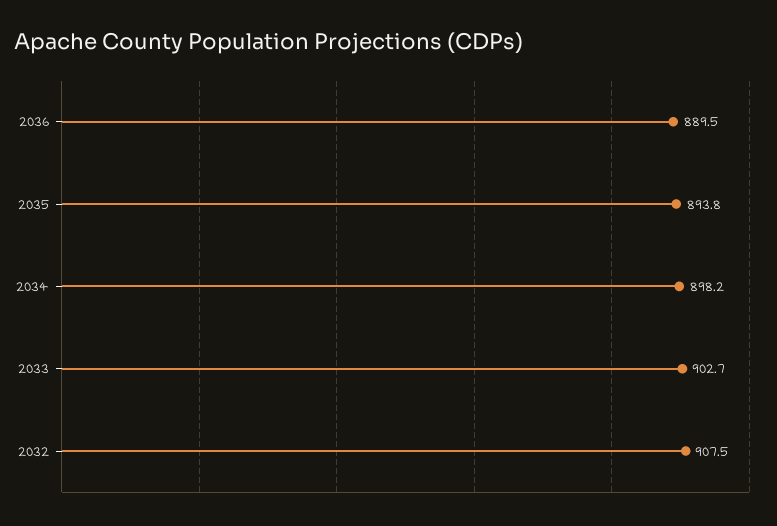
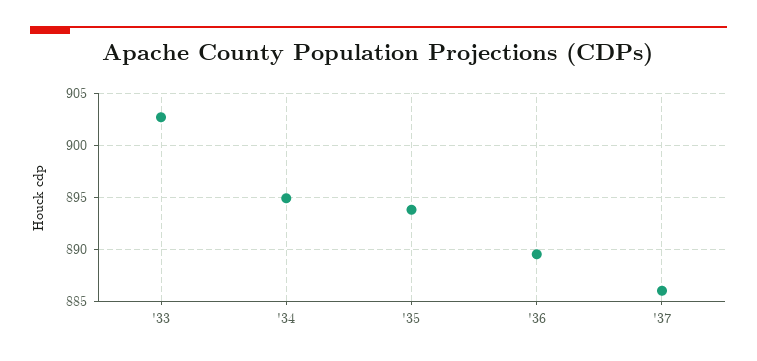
2034: 898.2 -> 895
2032: 907.5 -> none
'37: none -> 886

